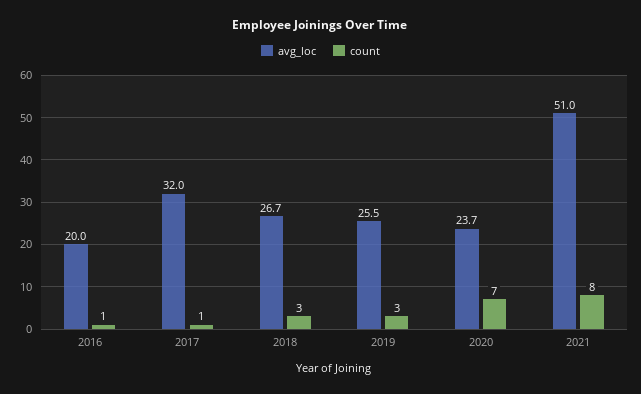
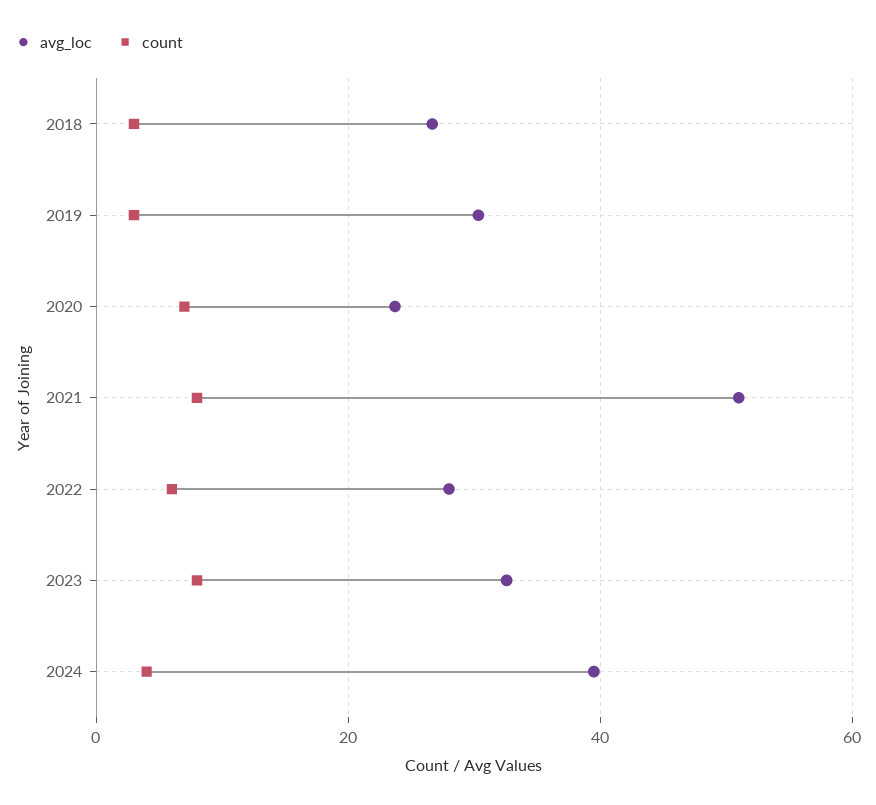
avg_loc, 2016: 20 -> none
count, 2016: 1 -> none
avg_loc, 2017: 32 -> none
count, 2017: 1 -> none
avg_loc, 2019: 25.5 -> 30
avg_loc, 2022: none -> 28
count, 2022: none -> 6
avg_loc, 2023: none -> 32
count, 2023: none -> 8
avg_loc, 2024: none -> 40
count, 2024: none -> 4

